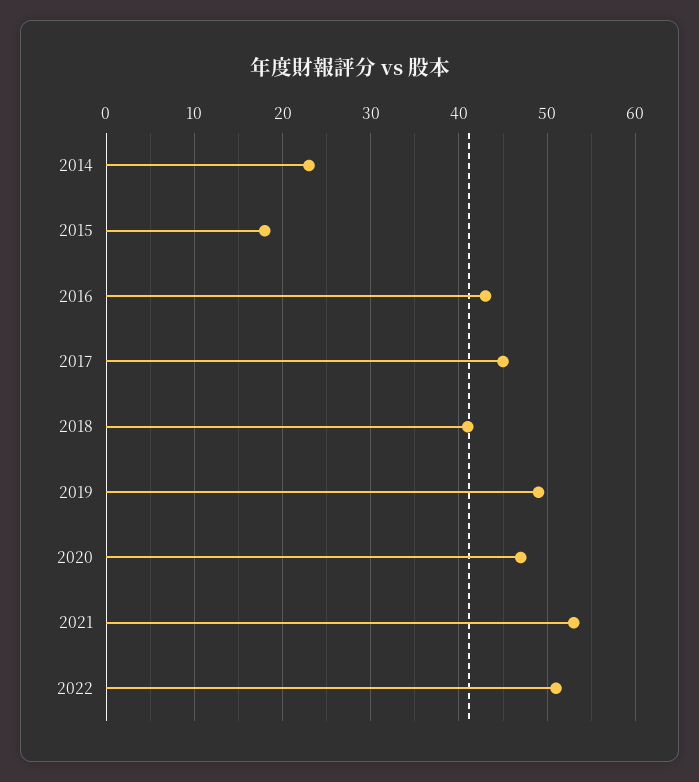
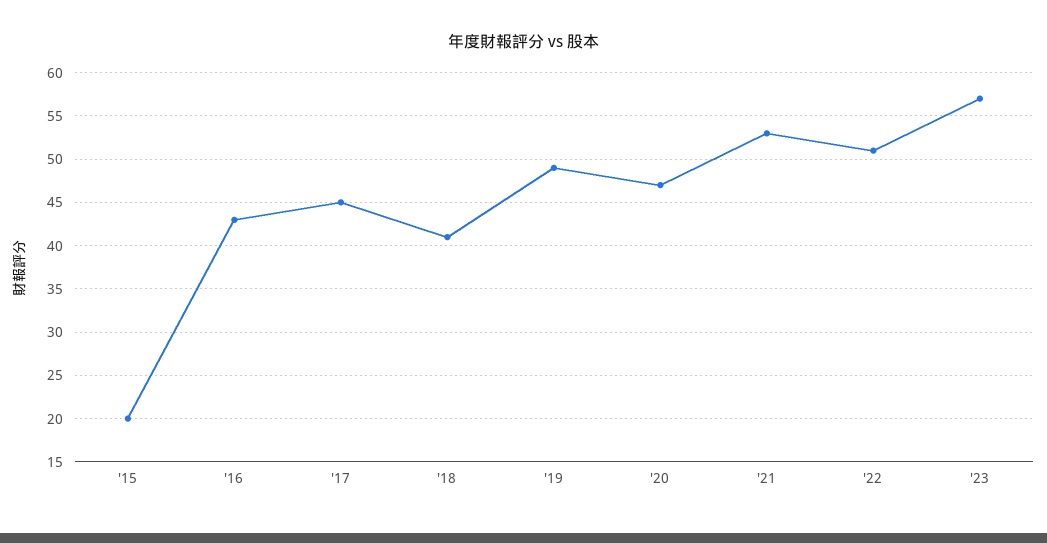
2014: 23 -> none
2015: 18 -> 20
'23: none -> 57

